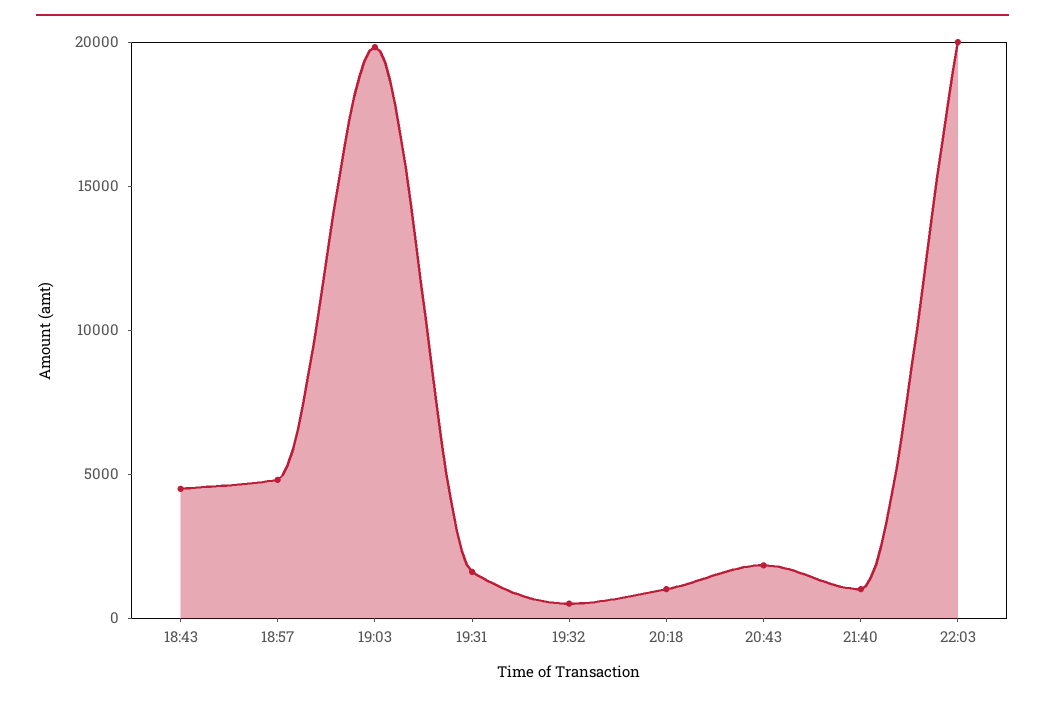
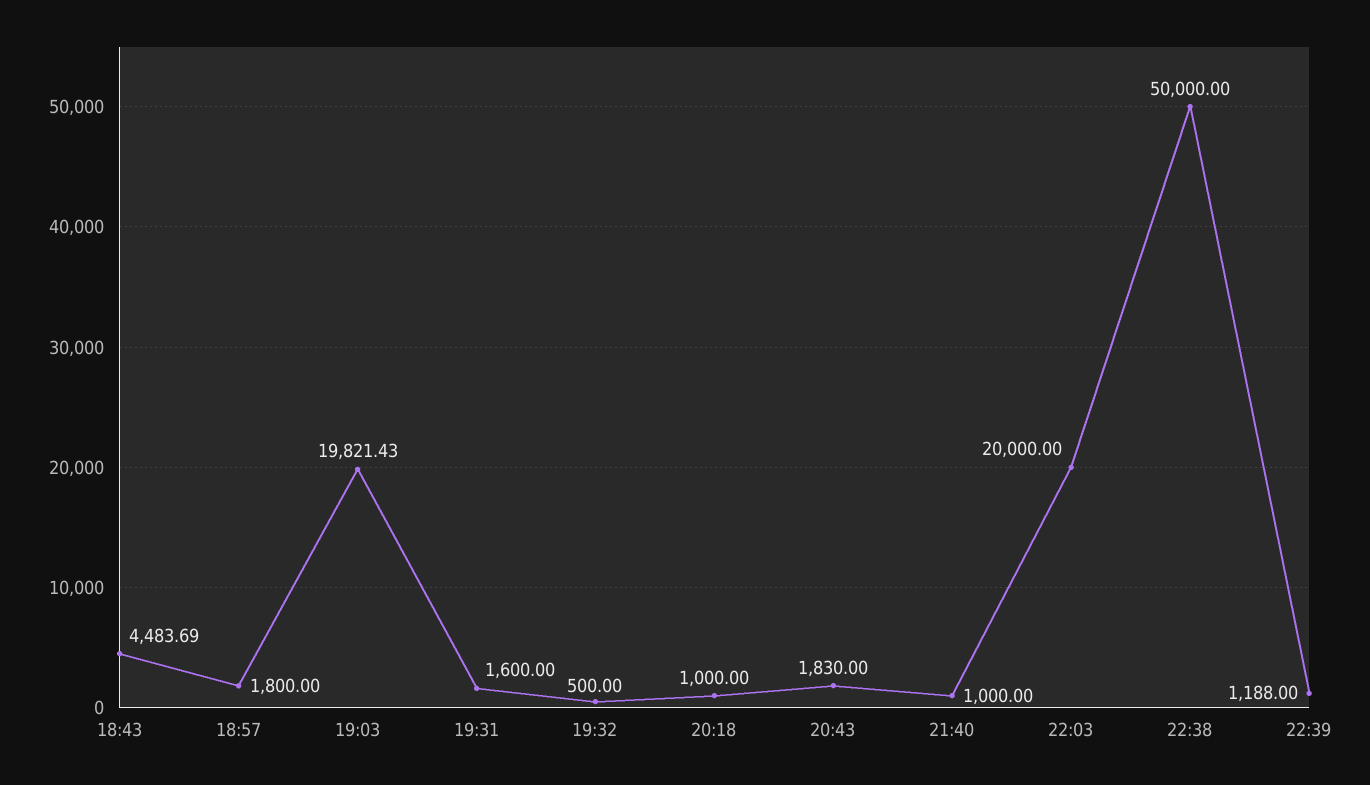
18:57: 5000 -> 1800
22:38: none -> 50000
22:39: none -> 1188

